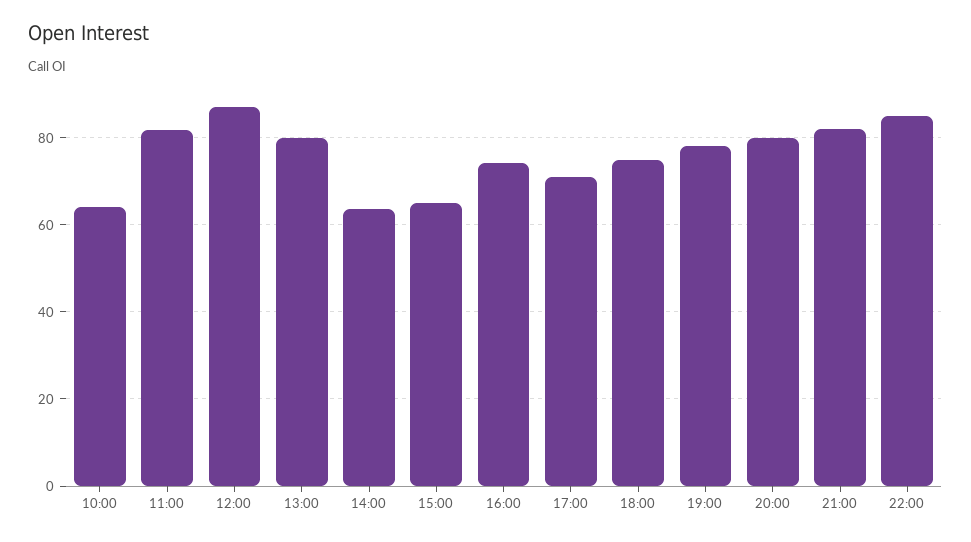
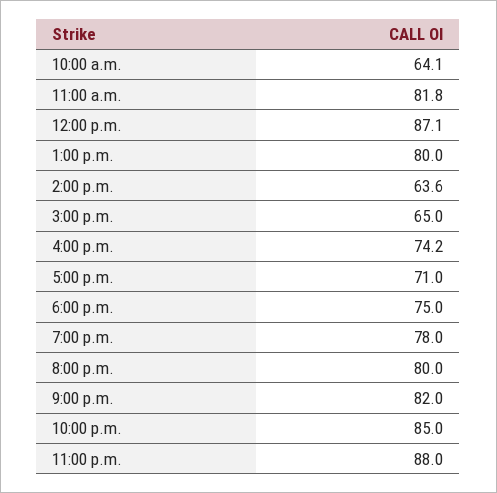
11:00 p.m.: none -> 88

